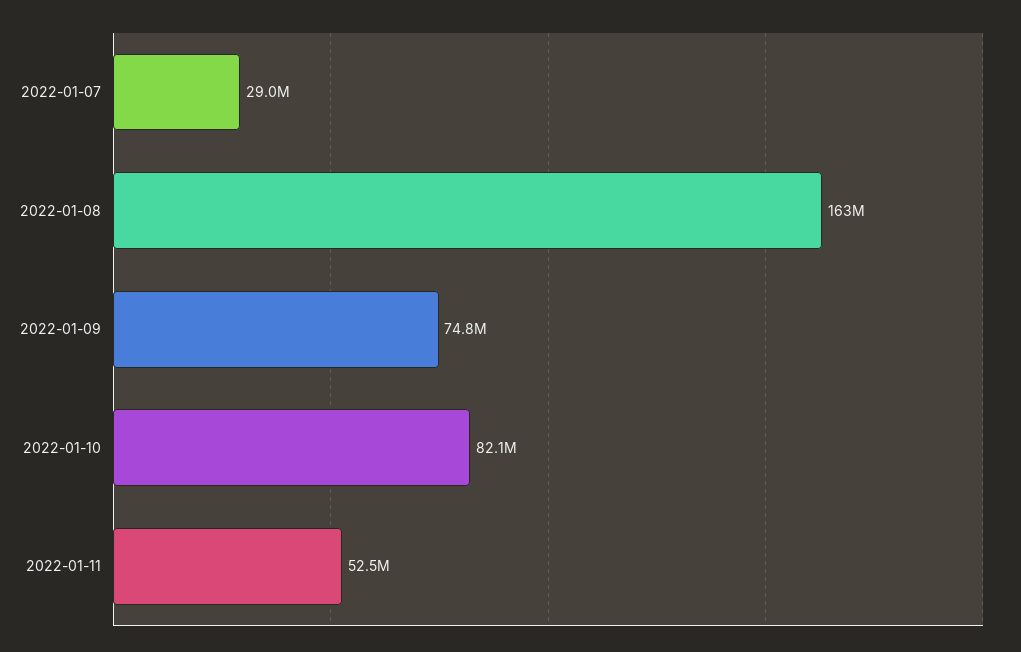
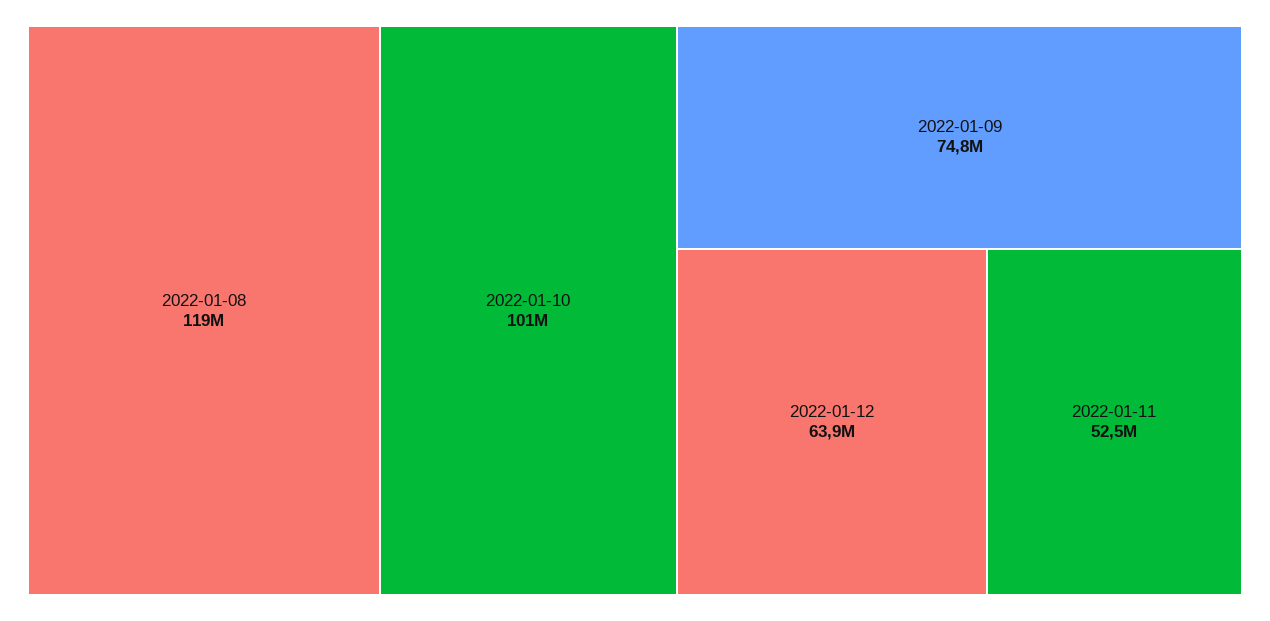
2022-01-07: 29000000 -> none
2022-01-08: 163000000 -> 119000000
2022-01-10: 82100000 -> 101000000
2022-01-12: none -> 63900000

